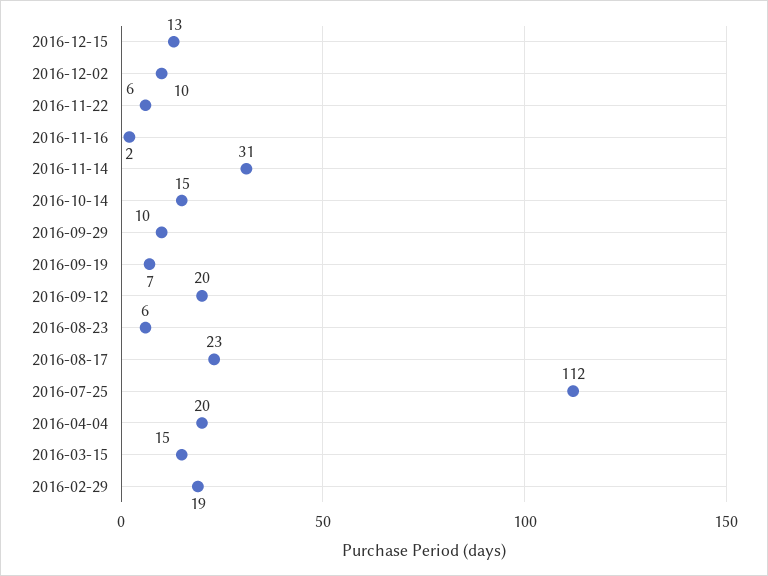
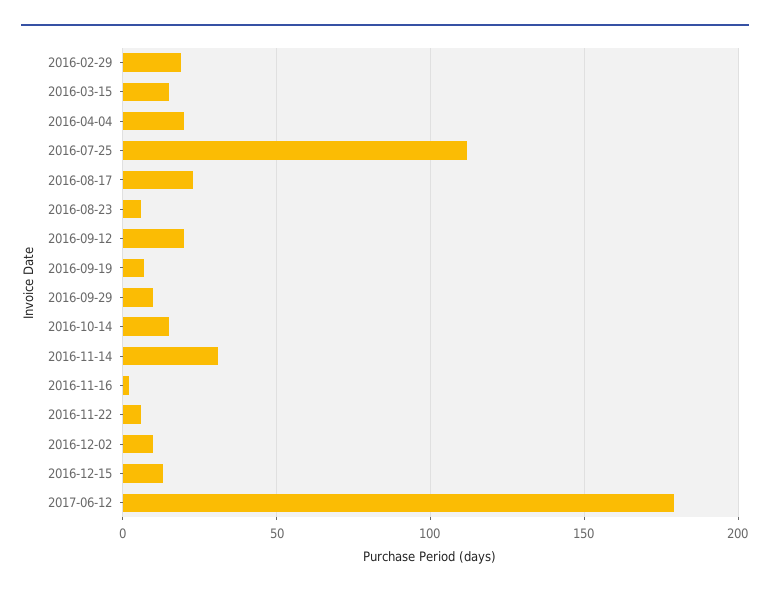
2017-06-12: none -> 180

